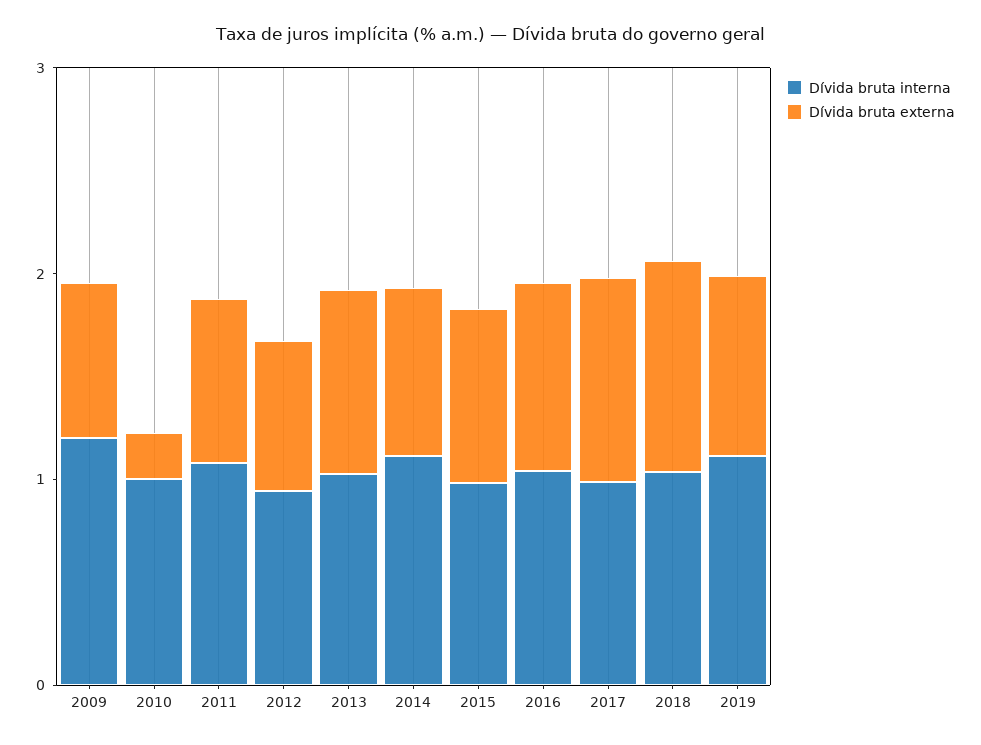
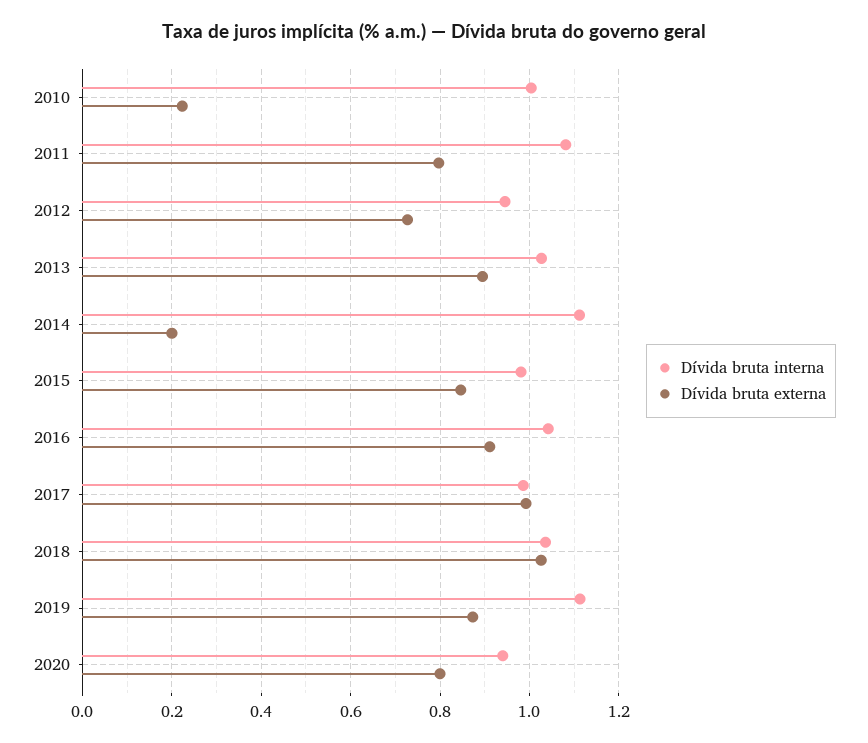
Dívida bruta interna, 2009: 1.2 -> none
Dívida bruta externa, 2009: 0.8 -> none
Dívida bruta externa, 2014: 0.8 -> 0.2
Dívida bruta interna, 2020: none -> 0.94
Dívida bruta externa, 2020: none -> 0.8

